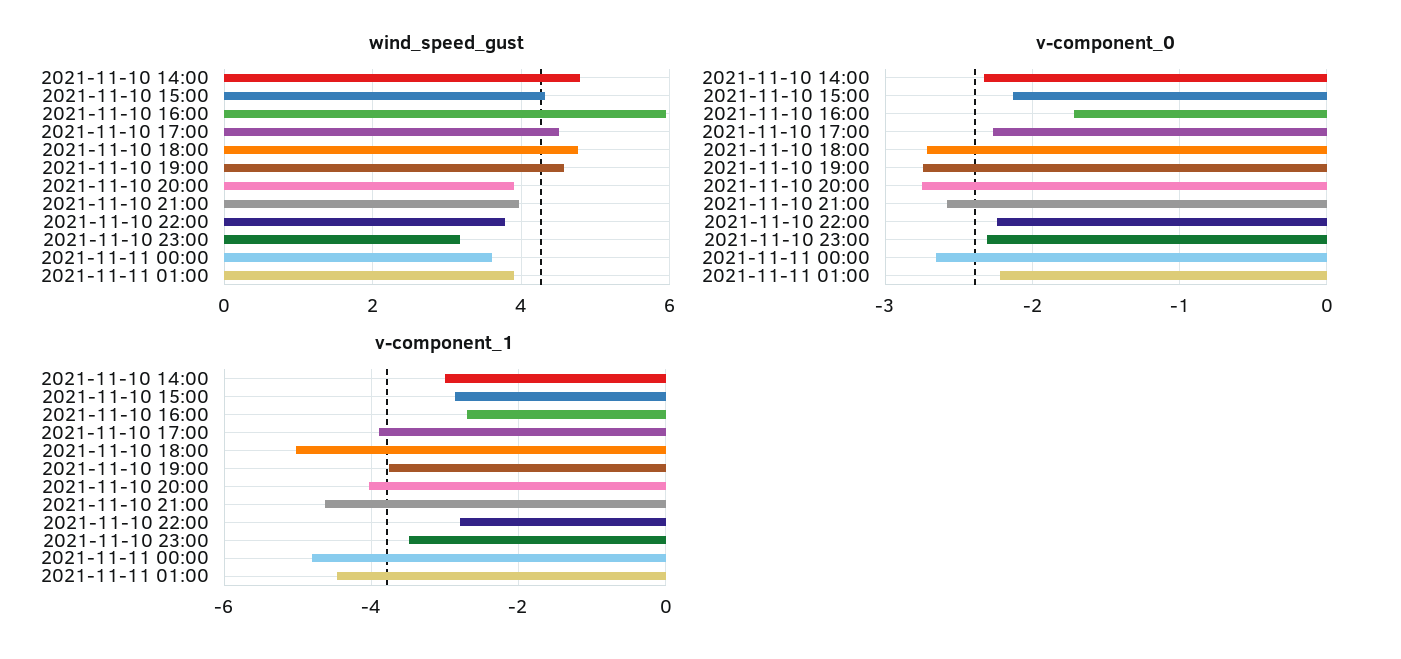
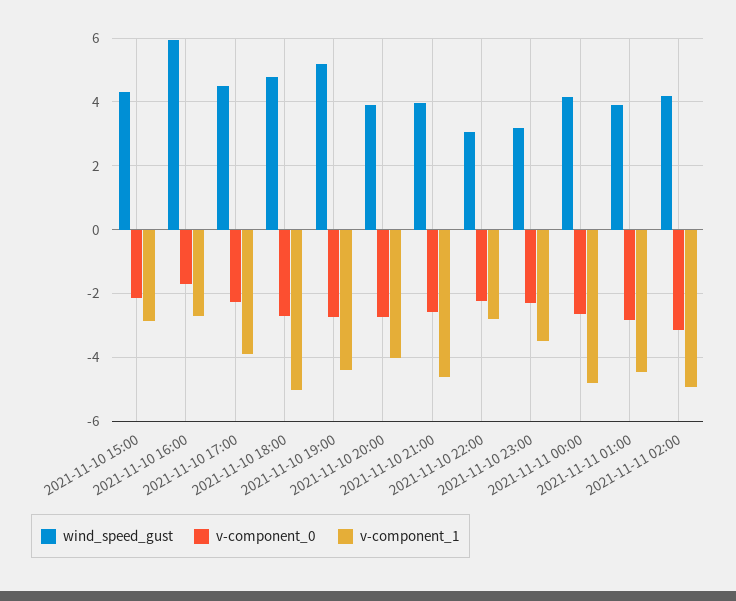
wind_speed_gust, 2021-11-10 14:00: 4.8 -> none
wind_speed_gust, 2021-11-10 19:00: 4.6 -> 5.2
wind_speed_gust, 2021-11-10 22:00: 3.8 -> 3
wind_speed_gust, 2021-11-11 00:00: 3.6 -> 4.2
v-component_0, 2021-11-10 14:00: -2.3 -> none
v-component_0, 2021-11-11 01:00: -2.2 -> -2.8
v-component_1, 2021-11-10 14:00: -3 -> none
v-component_1, 2021-11-10 19:00: -3.8 -> -4.4
wind_speed_gust, 2021-11-11 02:00: none -> 4.2
v-component_0, 2021-11-11 02:00: none -> -3.2
v-component_1, 2021-11-11 02:00: none -> -5

